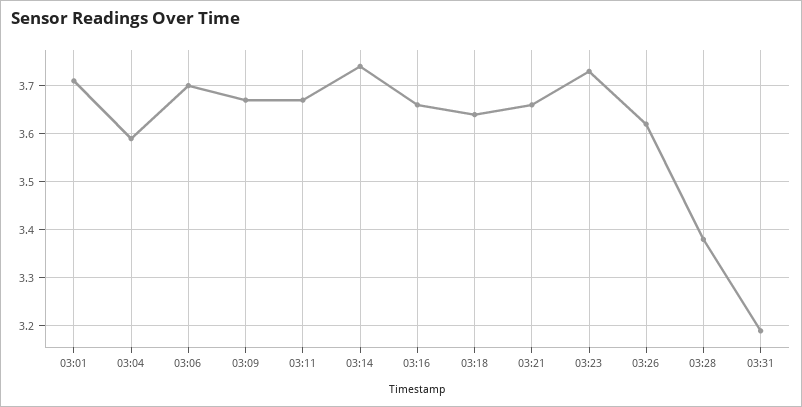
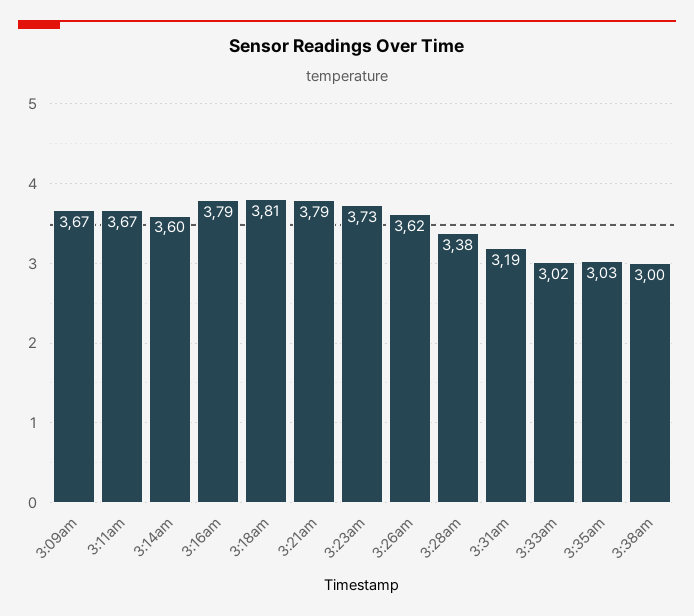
03:01: 3.7 -> none
03:04: 3.6 -> none
03:06: 3.7 -> none
03:14: 3.75 -> 3.6
03:16: 3.65 -> 3.79
03:18: 3.65 -> 3.81
03:21: 3.65 -> 3.79
3:33am: none -> 3.02
3:35am: none -> 3.03
3:38am: none -> 3

